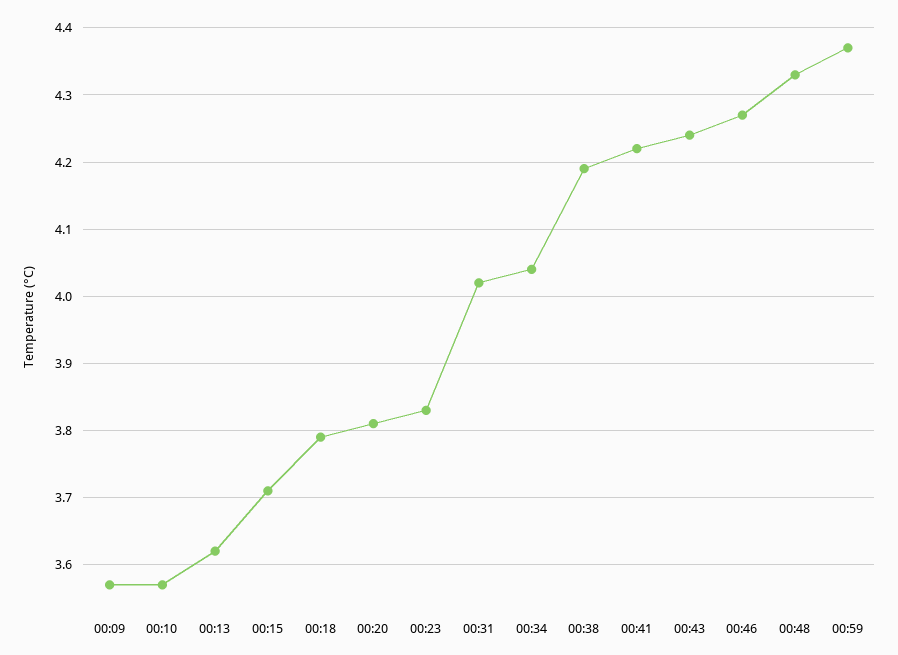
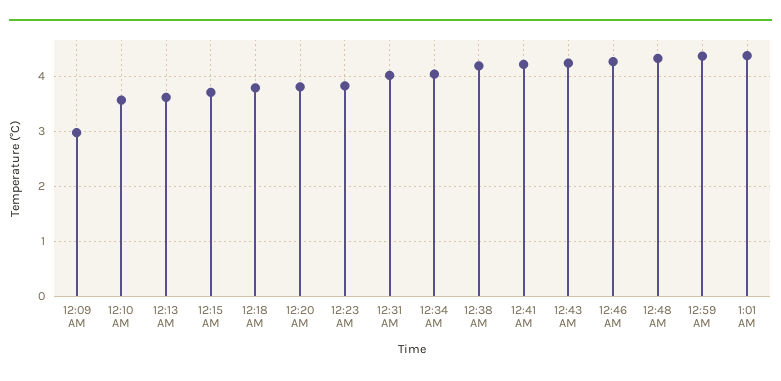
00:09: 3.57 -> 3
1:01 AM: none -> 4.4

